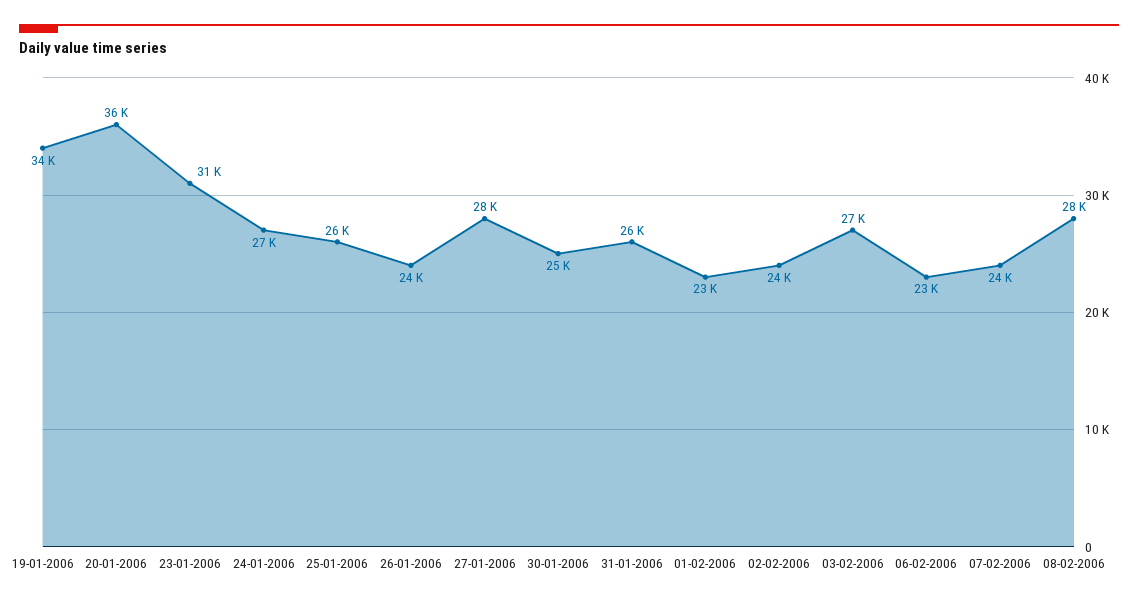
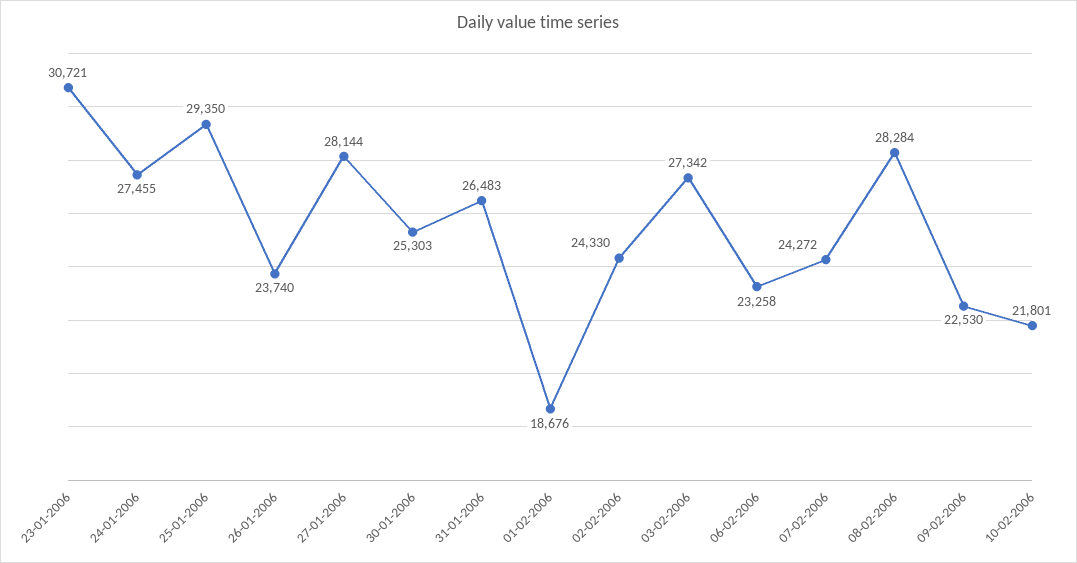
19-01-2006: 34000 -> none
20-01-2006: 36000 -> none
25-01-2006: 26000 -> 29350
01-02-2006: 23000 -> 18676
09-02-2006: none -> 22530
10-02-2006: none -> 21801

